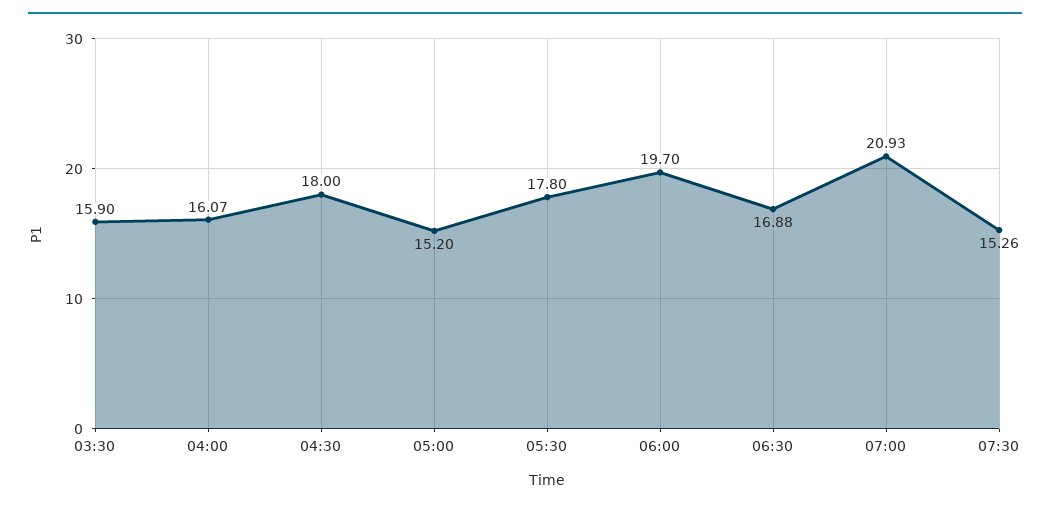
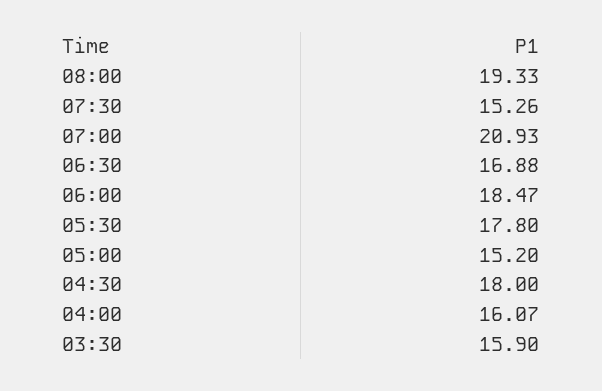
06:00: 19.7 -> 18.47
08:00: none -> 19.33

